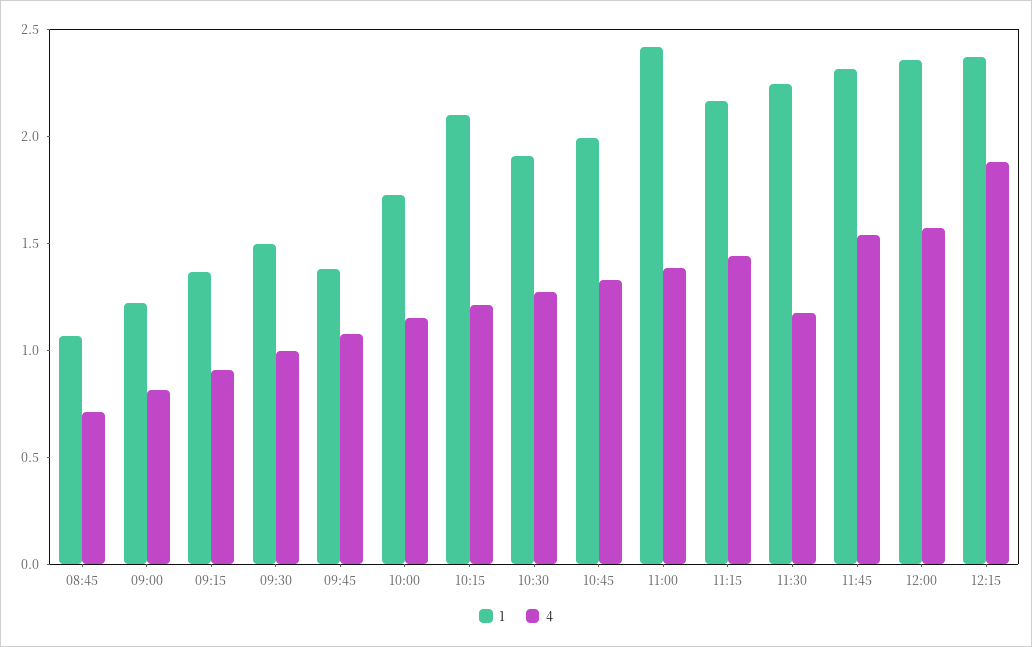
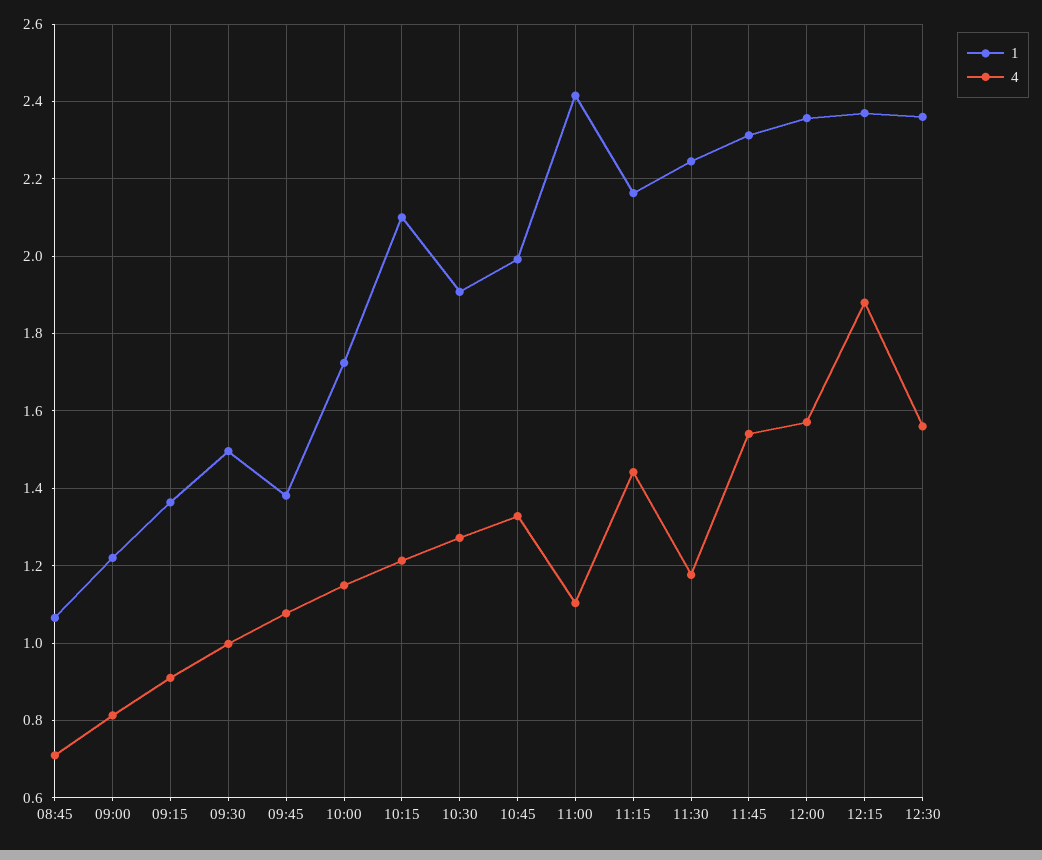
4, 11:00: 1.4 -> 1.1
1, 12:30: none -> 2.36
4, 12:30: none -> 1.56

